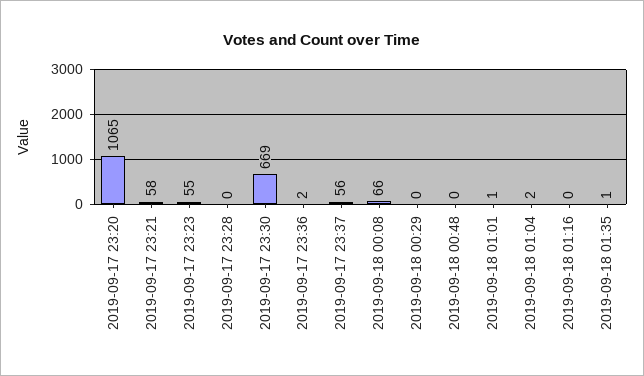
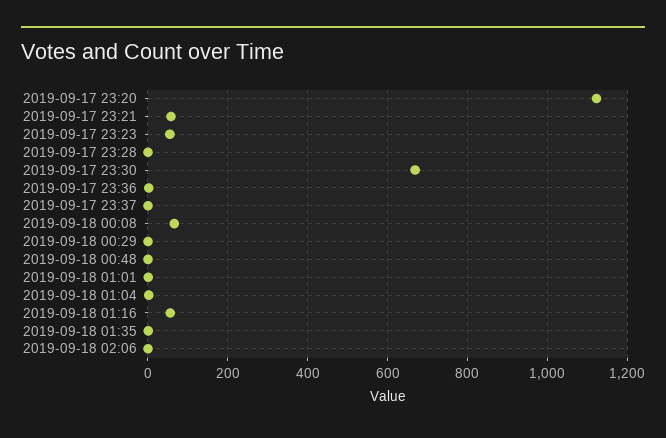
2019-09-17 23:20: 1065 -> 1120
2019-09-17 23:37: 56 -> 0
2019-09-18 01:16: 0 -> 60
2019-09-18 02:06: none -> 0

